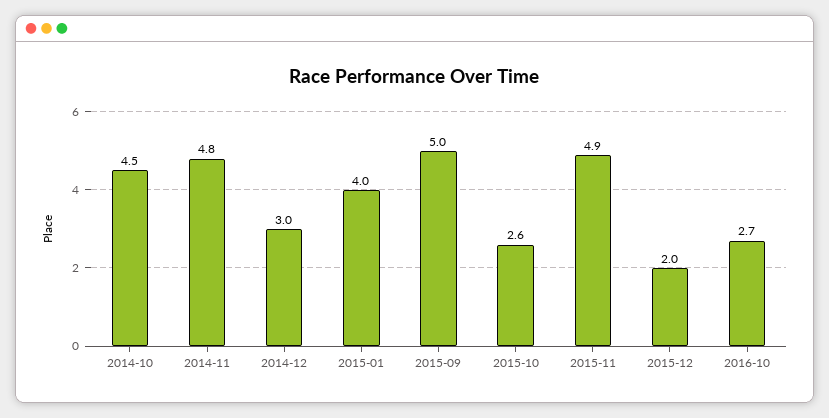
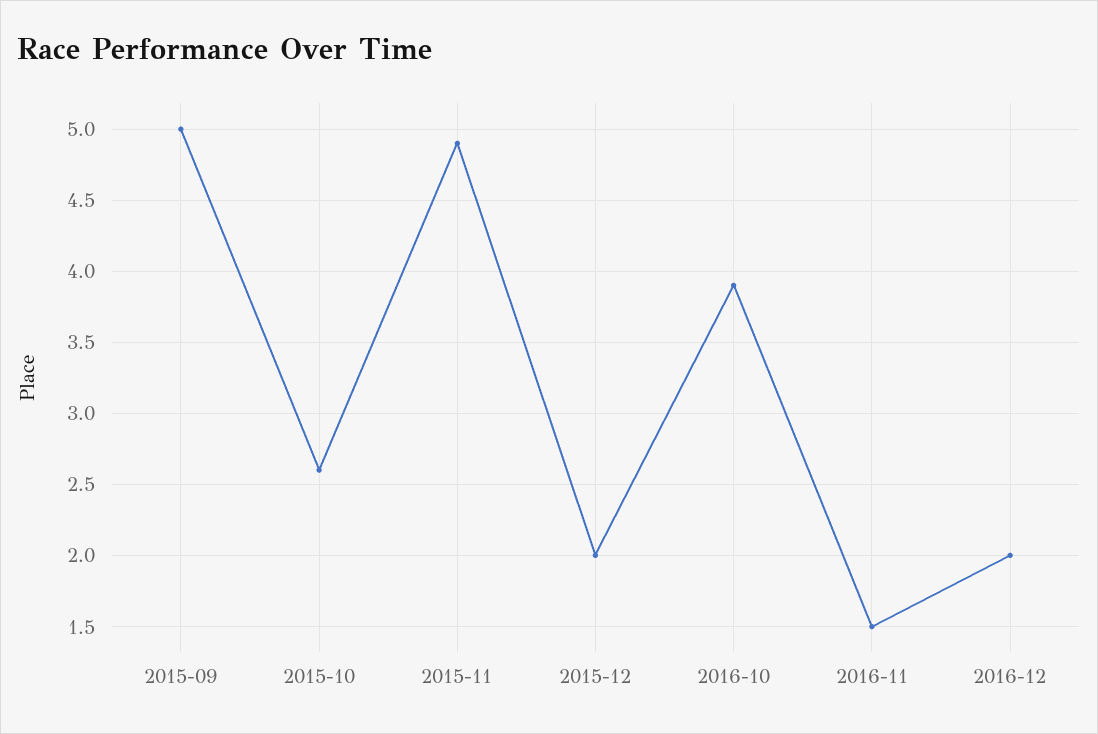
2014-10: 4.5 -> none
2014-11: 4.8 -> none
2014-12: 3 -> none
2015-01: 4 -> none
2016-10: 2.7 -> 3.9
2016-11: none -> 1.5
2016-12: none -> 2

